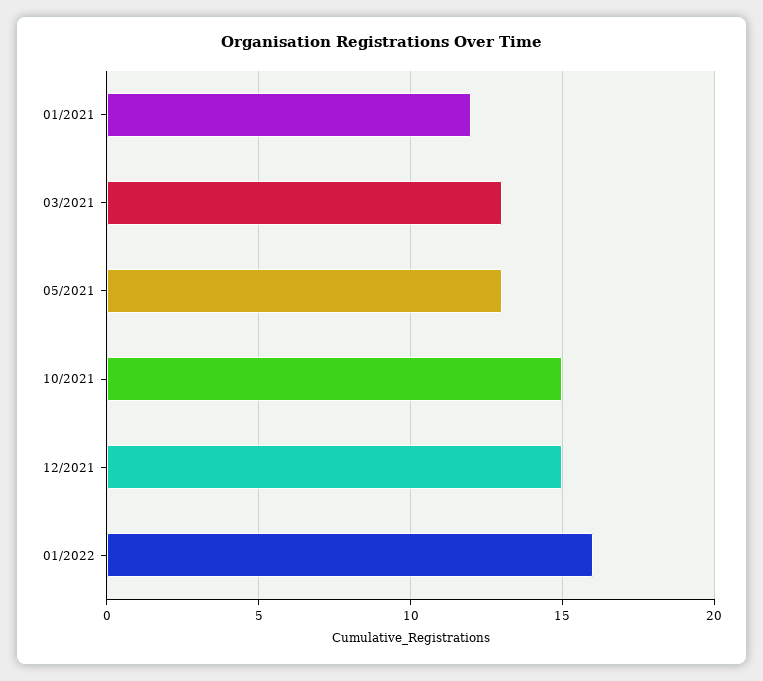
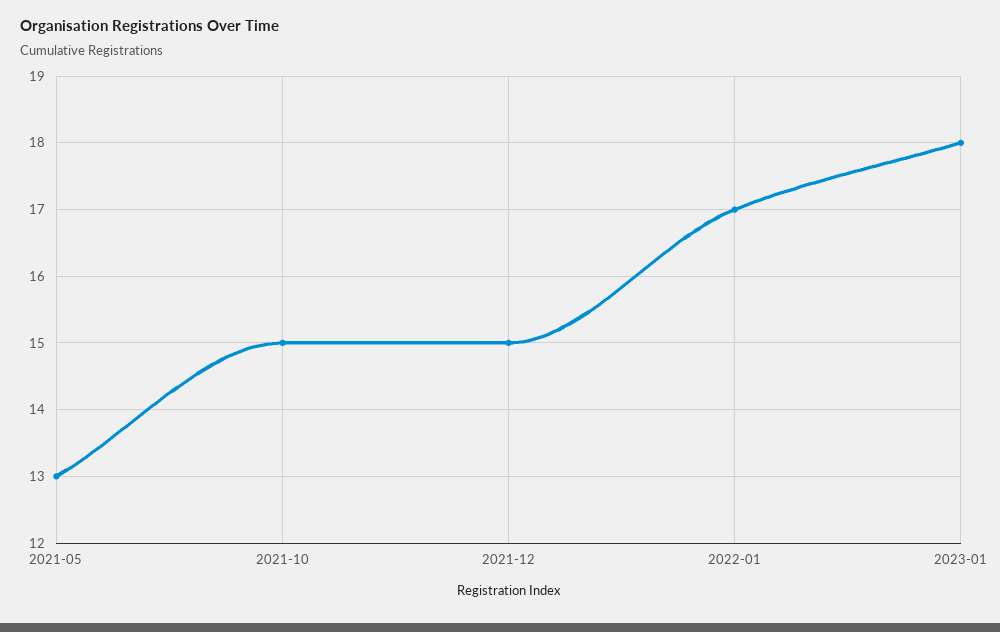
01/2021: 12 -> none
03/2021: 13 -> none
01/2022: 16 -> 17
2023-01: none -> 18

